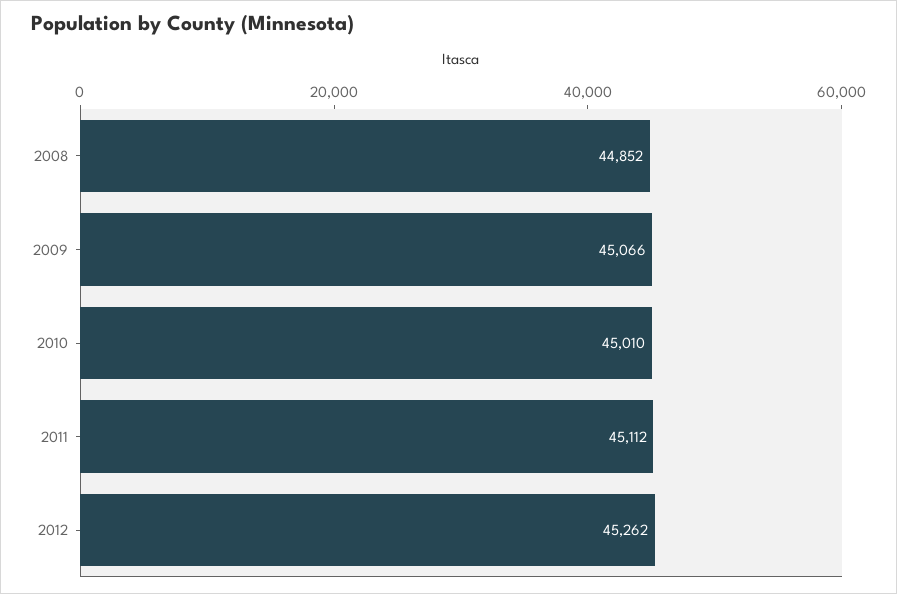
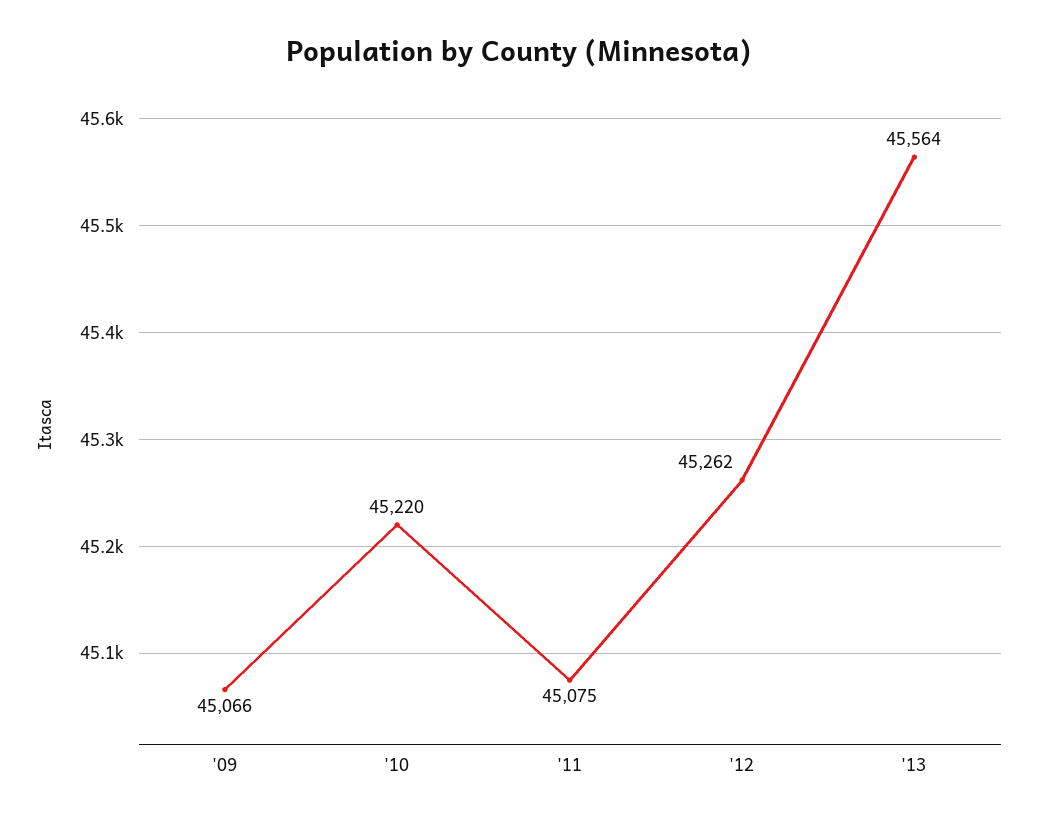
2008: 44852 -> none
2010: 45010 -> 45220
2011: 45112 -> 45075
'13: none -> 45564

